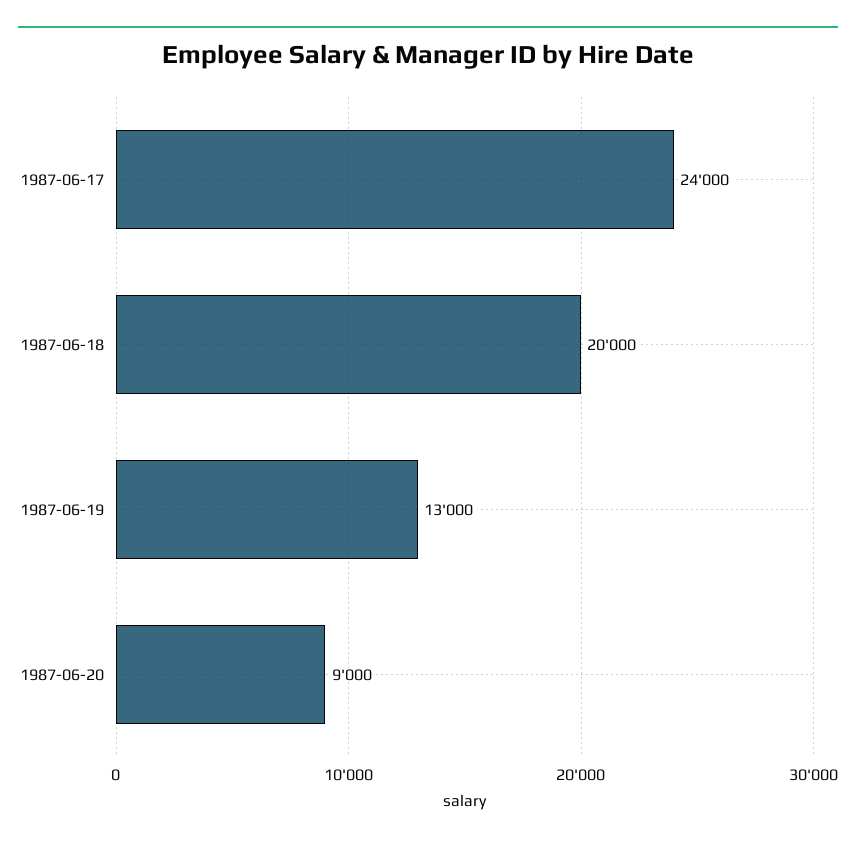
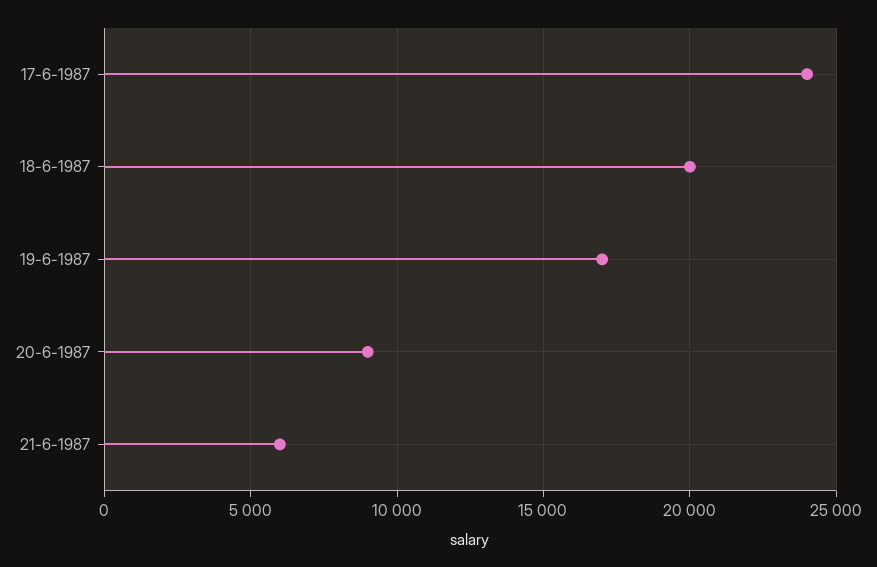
1987-06-19: 13000 -> 17000
21-6-1987: none -> 6000

